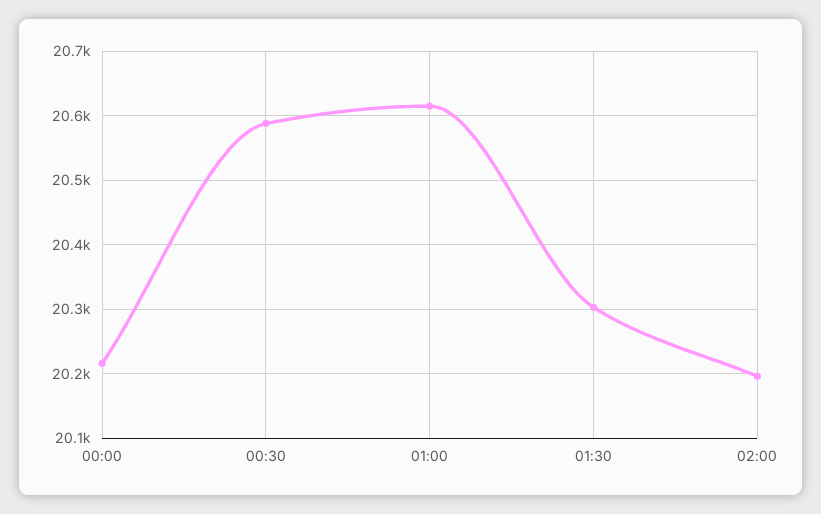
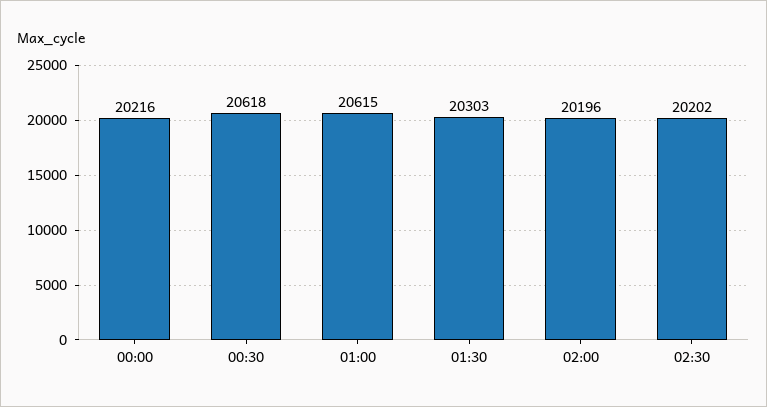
00:30: 20590 -> 20618
02:30: none -> 20202

